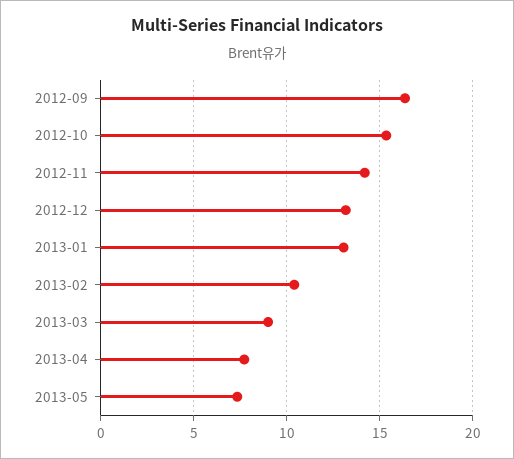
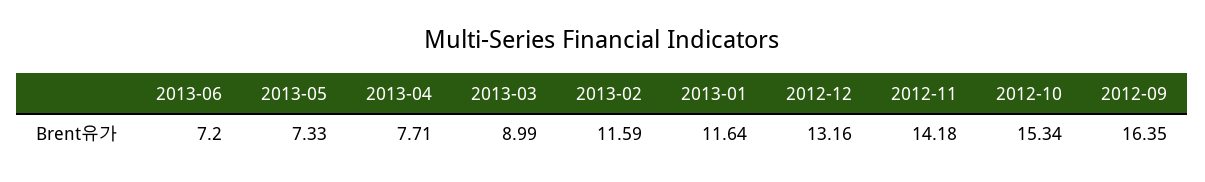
2013-01: 13 -> 11.64
2013-02: 10.5 -> 11.59
2013-06: none -> 7.2

